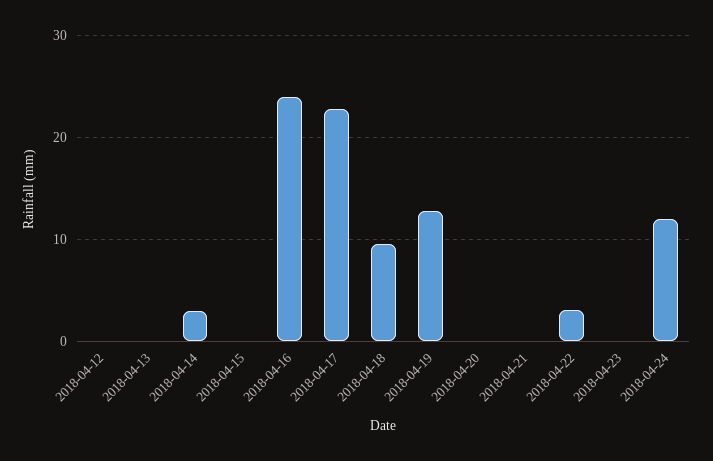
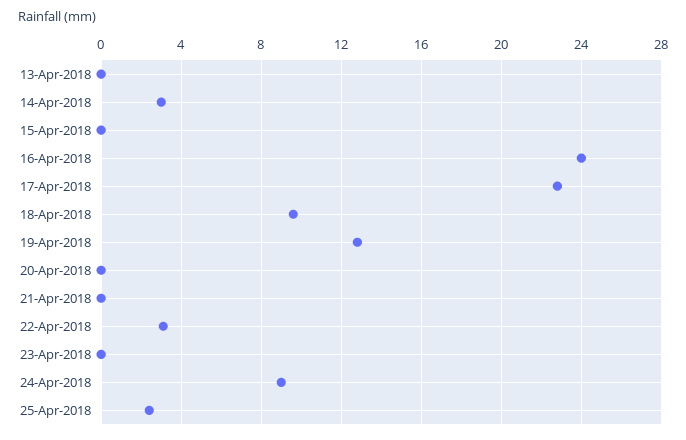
2018-04-12: 0 -> none
2018-04-24: 12 -> 9
25-Apr-2018: none -> 2.5

